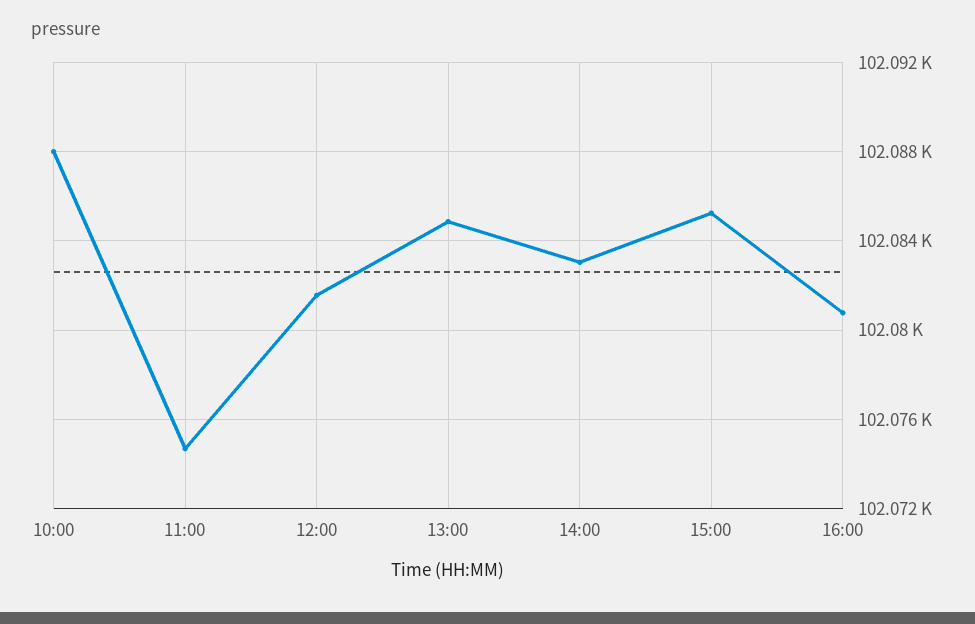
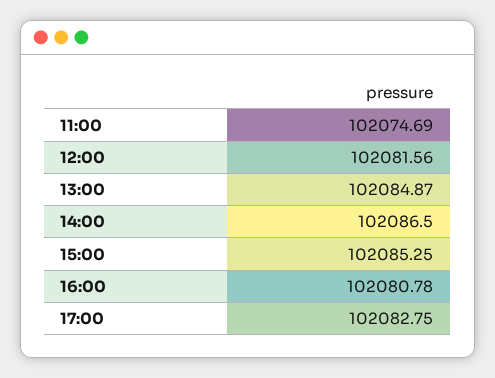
10:00: 102088 -> none
14:00: 102083 -> 102086.5
17:00: none -> 102082.75

